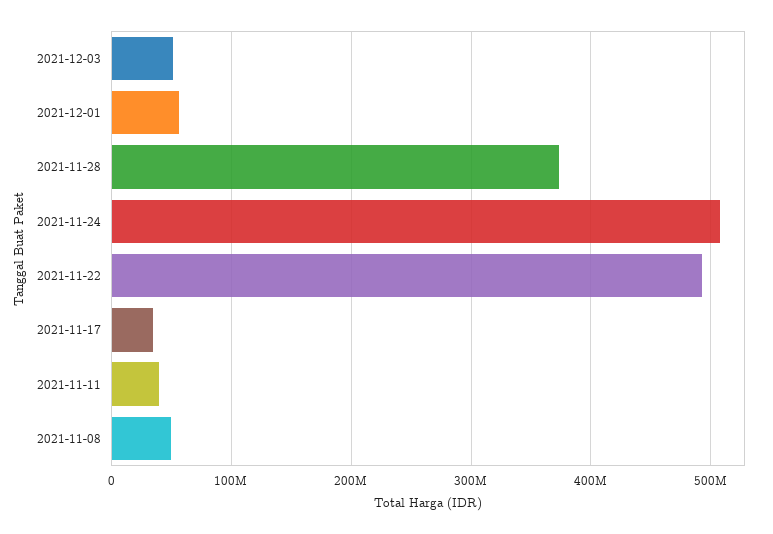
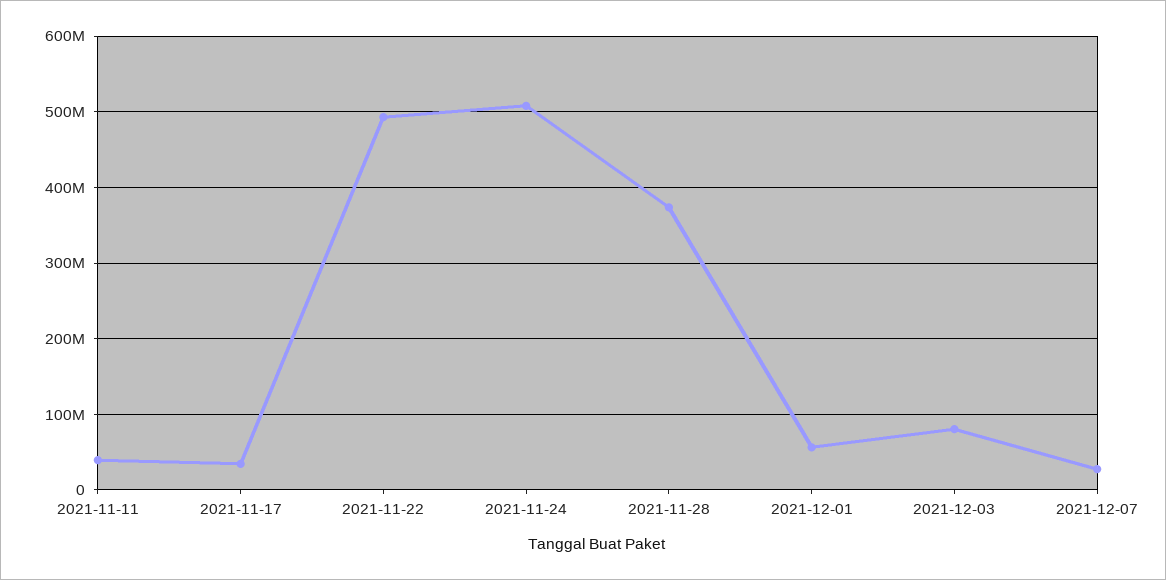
2021-12-03: 50000000 -> 80000000
2021-11-08: 50000000 -> none
2021-12-07: none -> 30000000

